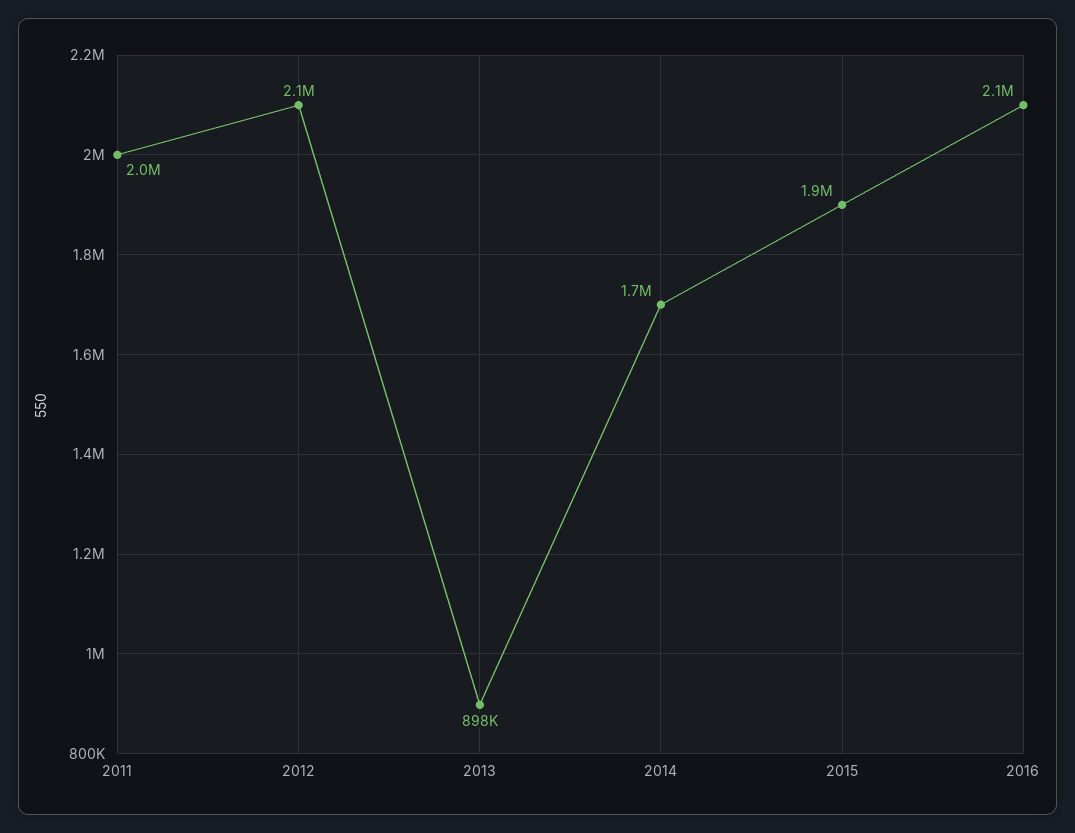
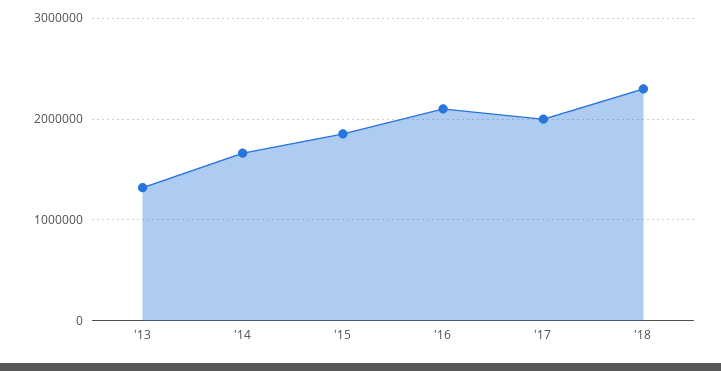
2011: 2000000 -> none
2012: 2100000 -> none
2013: 898000 -> 1300000
'17: none -> 2000000
'18: none -> 2300000

